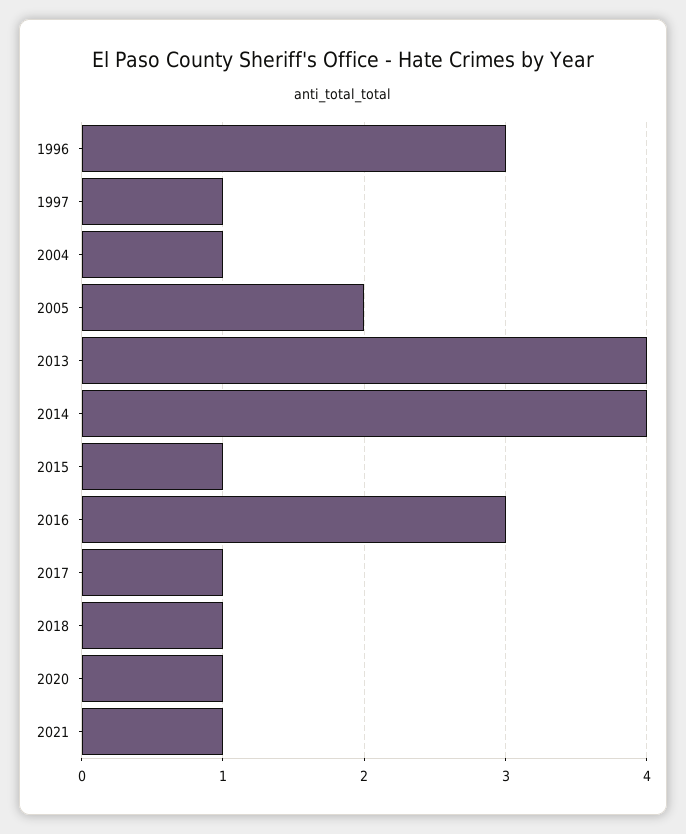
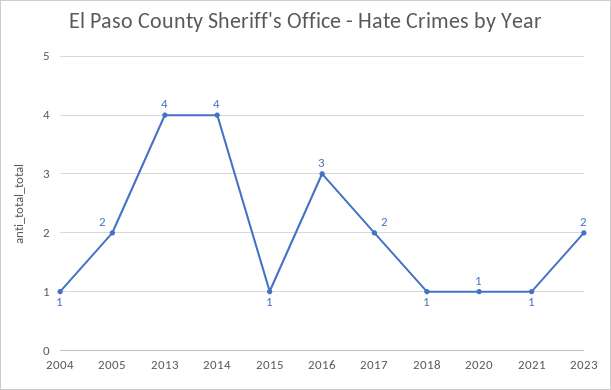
1996: 3 -> none
1997: 1 -> none
2017: 1 -> 2
2023: none -> 2

